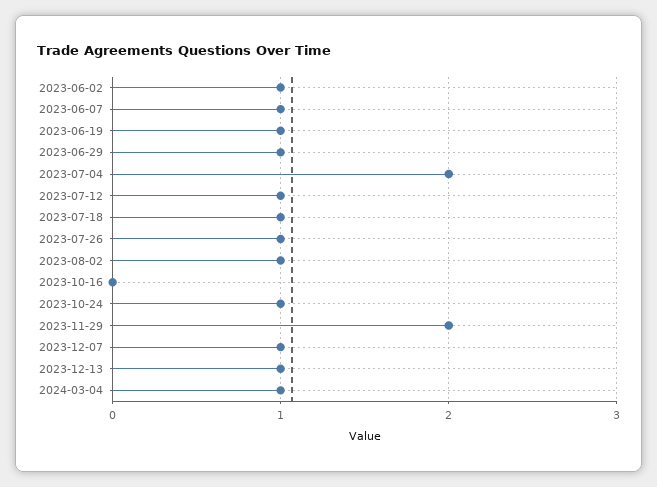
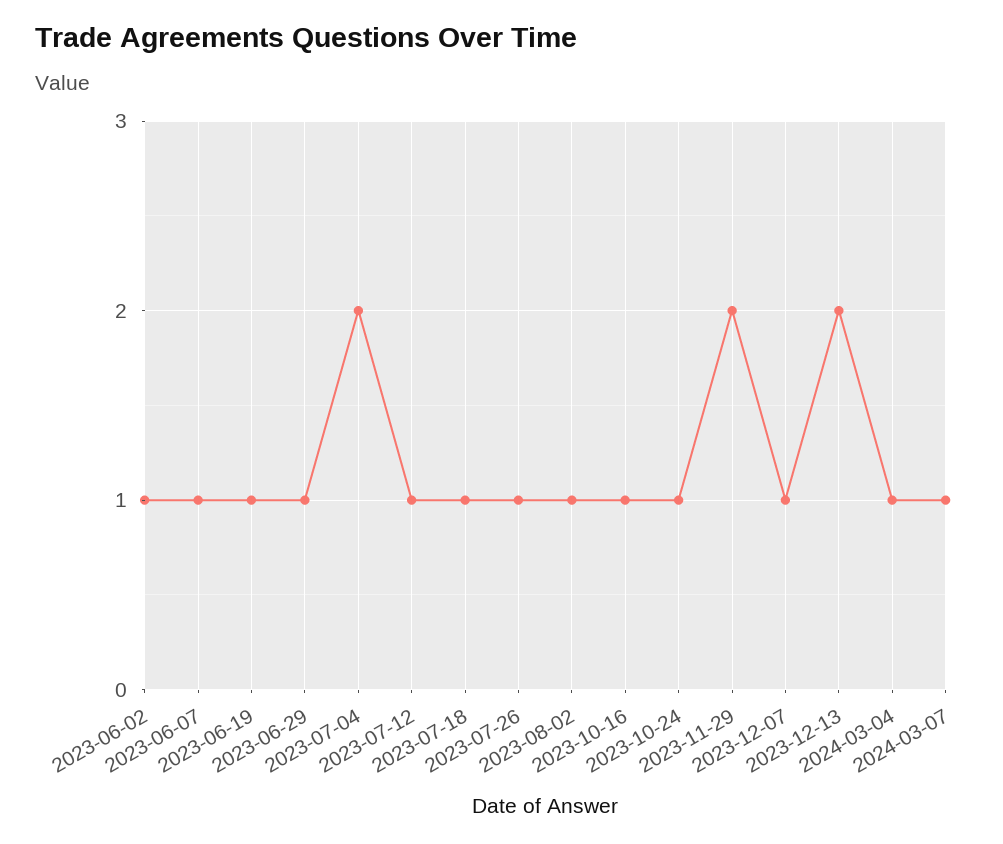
2023-10-16: 0 -> 1
2023-12-13: 1 -> 2
2024-03-07: none -> 1

